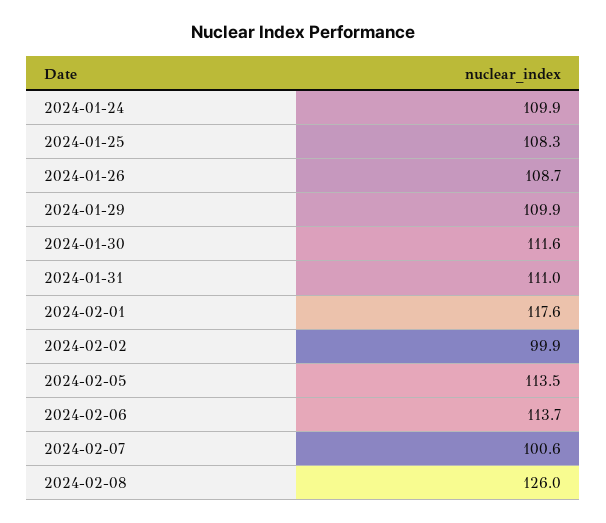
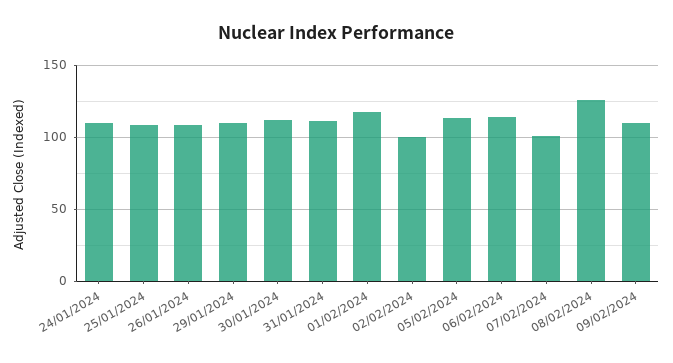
09/02/2024: none -> 110

